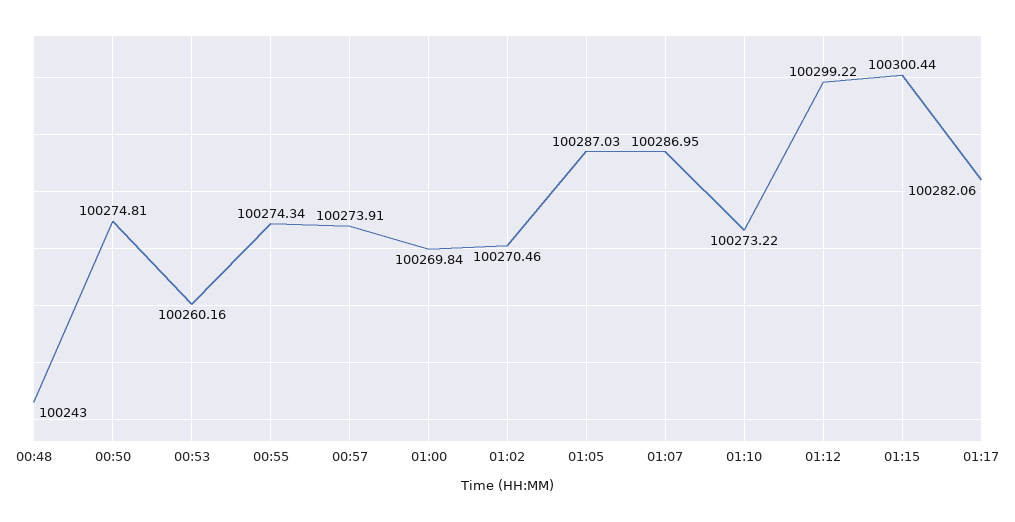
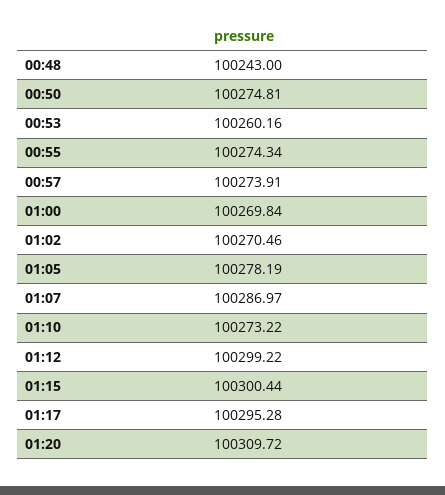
01:05: 100287.03 -> 100278.19
01:07: 100286.95 -> 100286.97
01:17: 100282.06 -> 100295.28
01:20: none -> 100309.72

